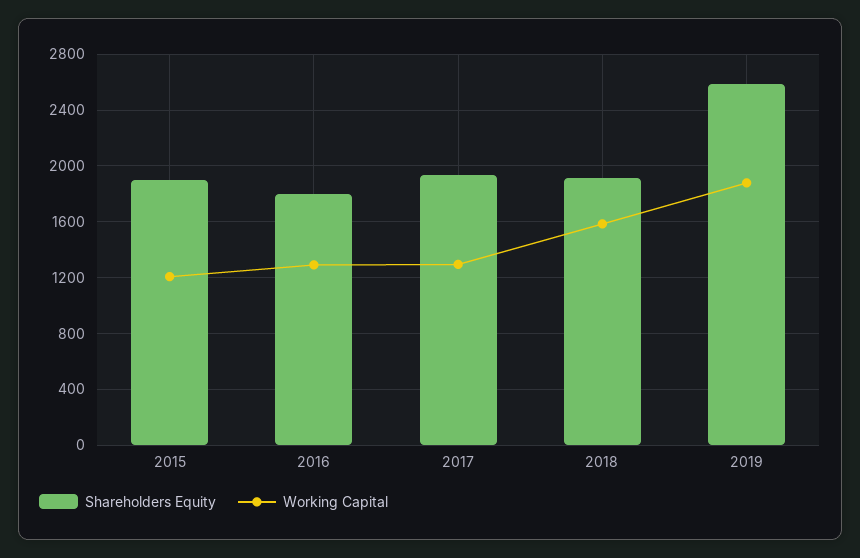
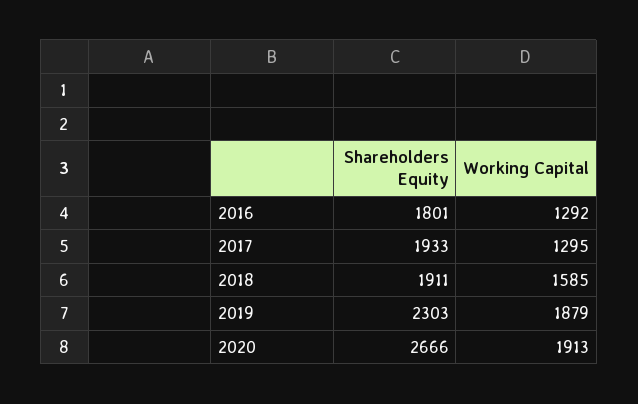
Shareholders Equity, 2015: 1900 -> none
Working Capital, 2015: 1200 -> none
Shareholders Equity, 2019: 2600 -> 2303
Shareholders Equity, 2020: none -> 2666
Working Capital, 2020: none -> 1913

